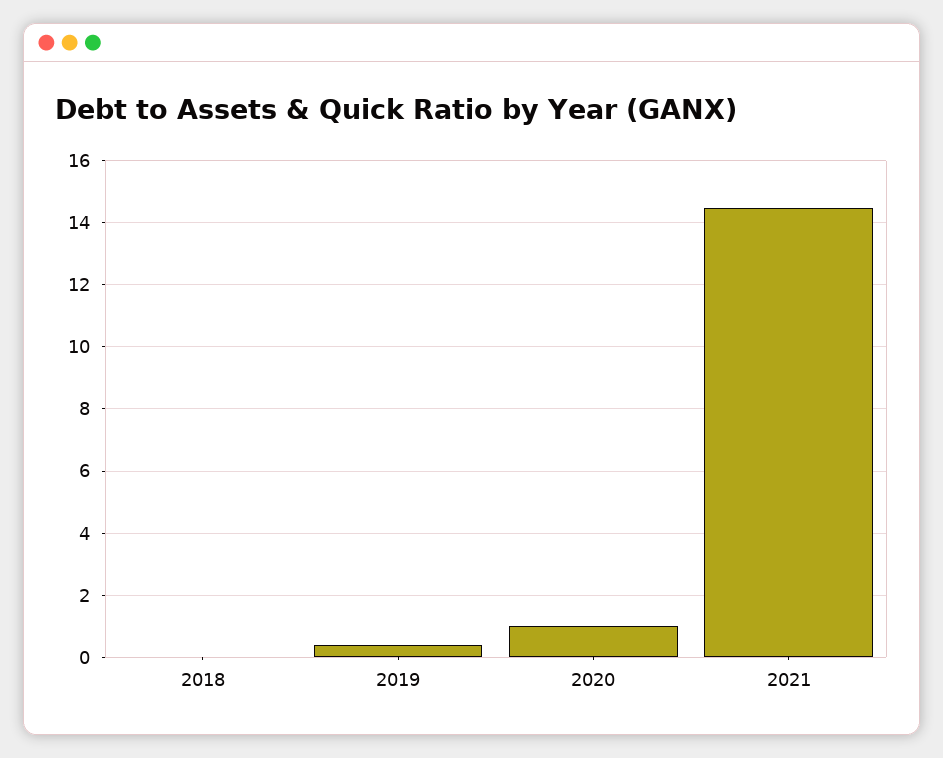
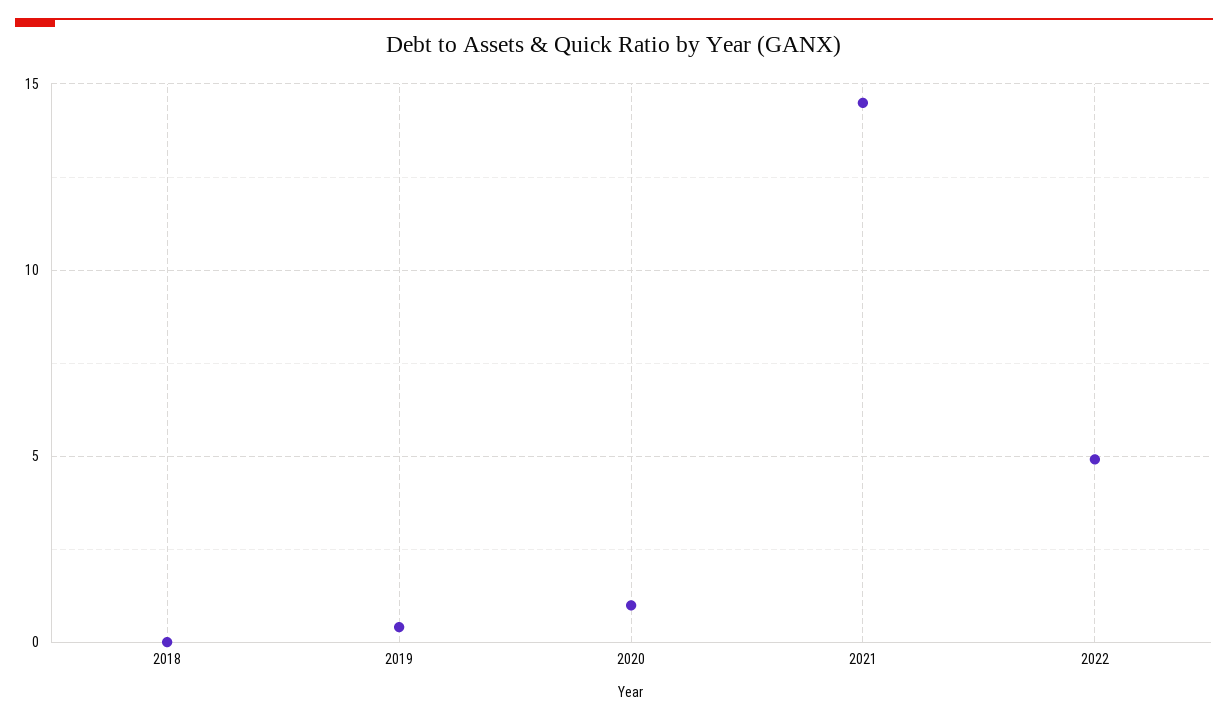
2022: none -> 5

